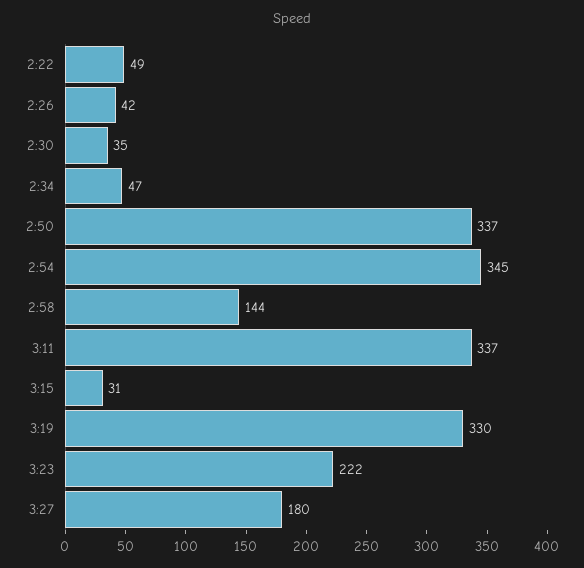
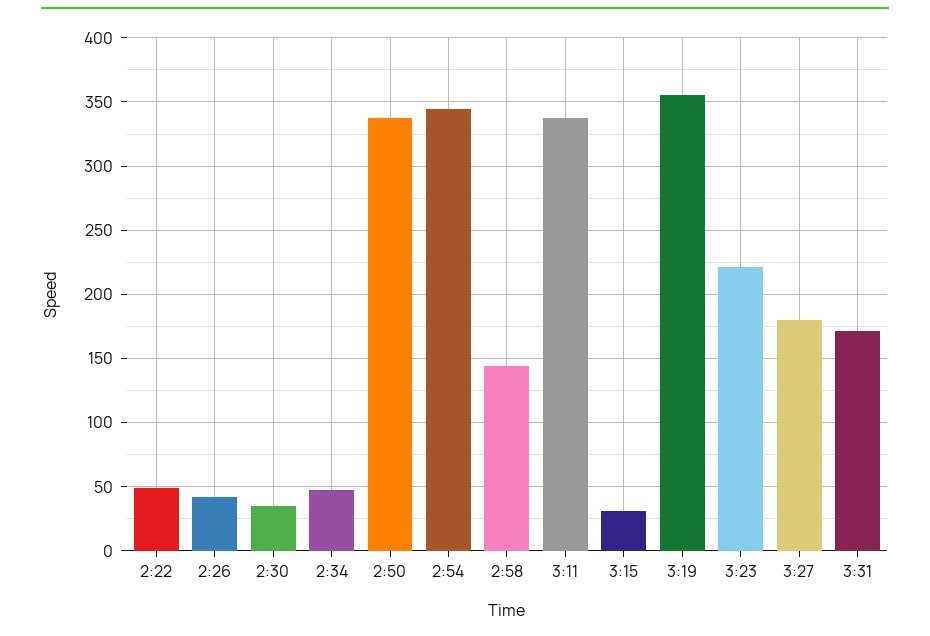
3:19: 330 -> 355
3:31: none -> 170

